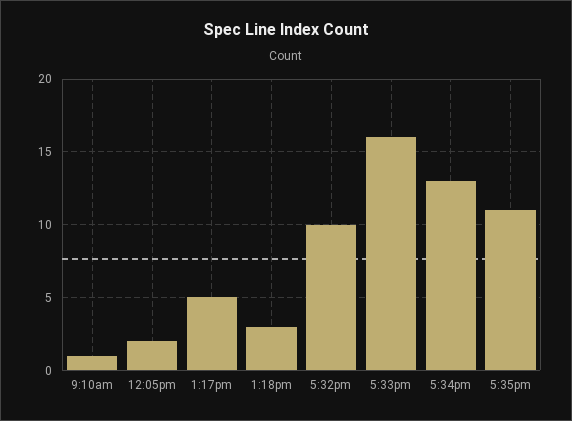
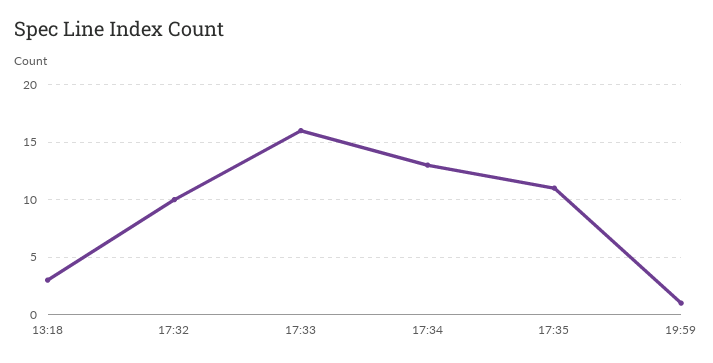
9:10am: 1 -> none
12:05pm: 2 -> none
1:17pm: 5 -> none
19:59: none -> 1

